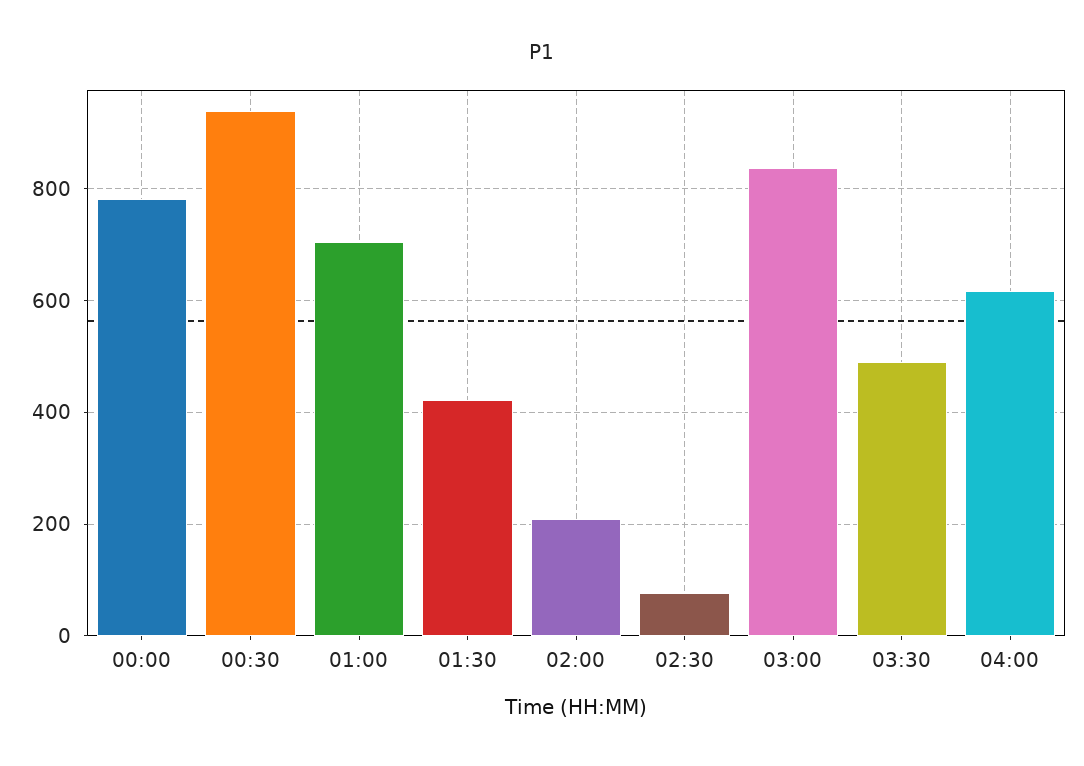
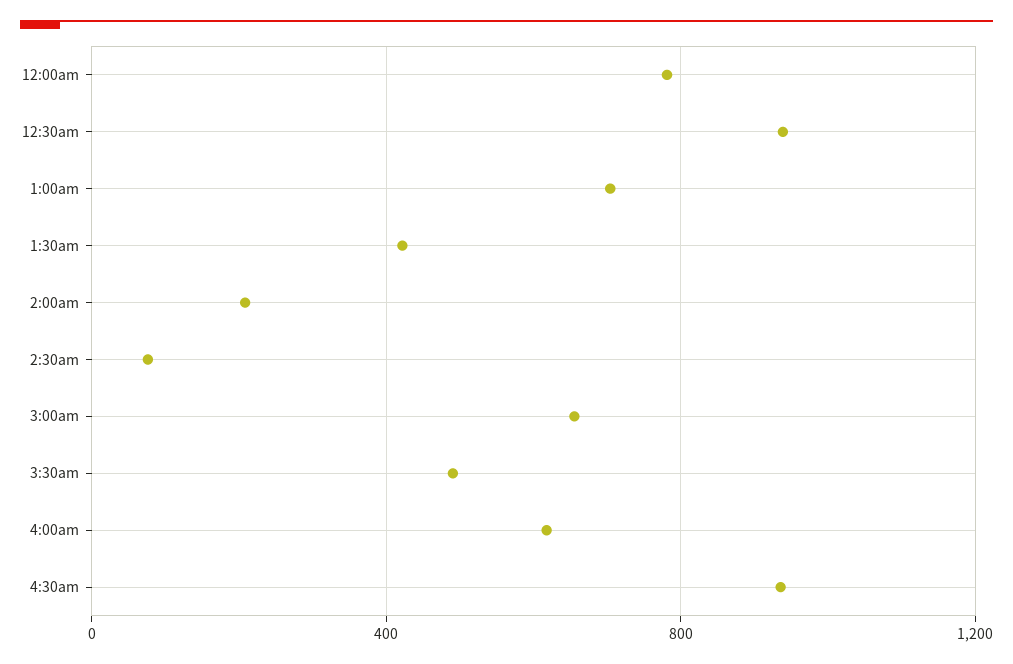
03:00: 840 -> 650
4:30am: none -> 950

